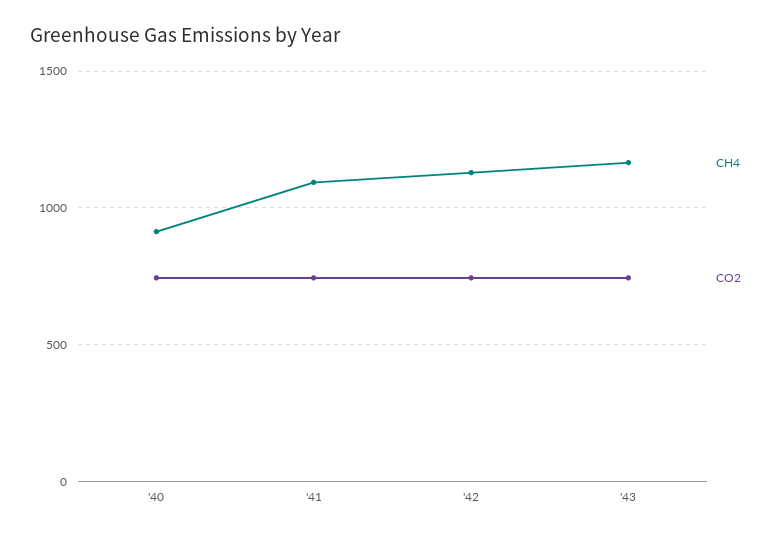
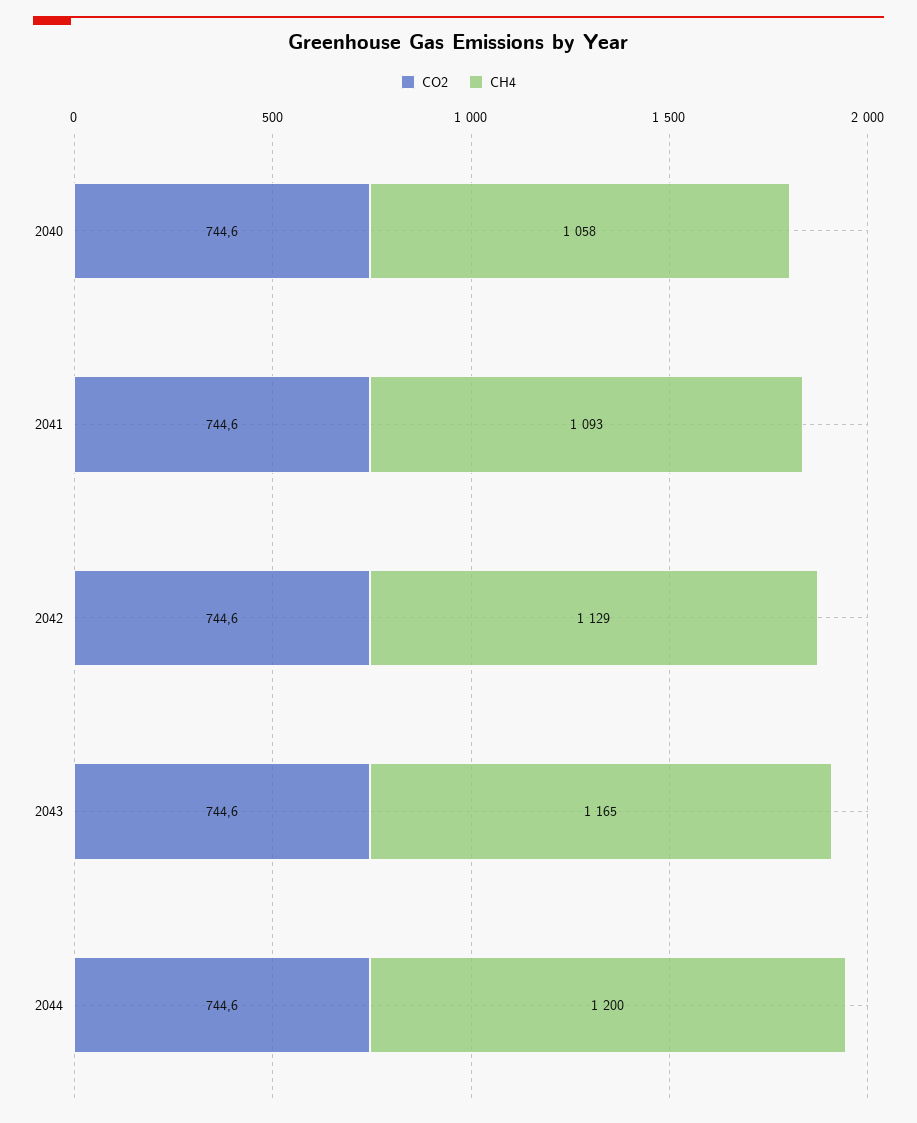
CH4, '40: 900 -> 1058
CO2, 2044: none -> 744.6
CH4, 2044: none -> 1200

